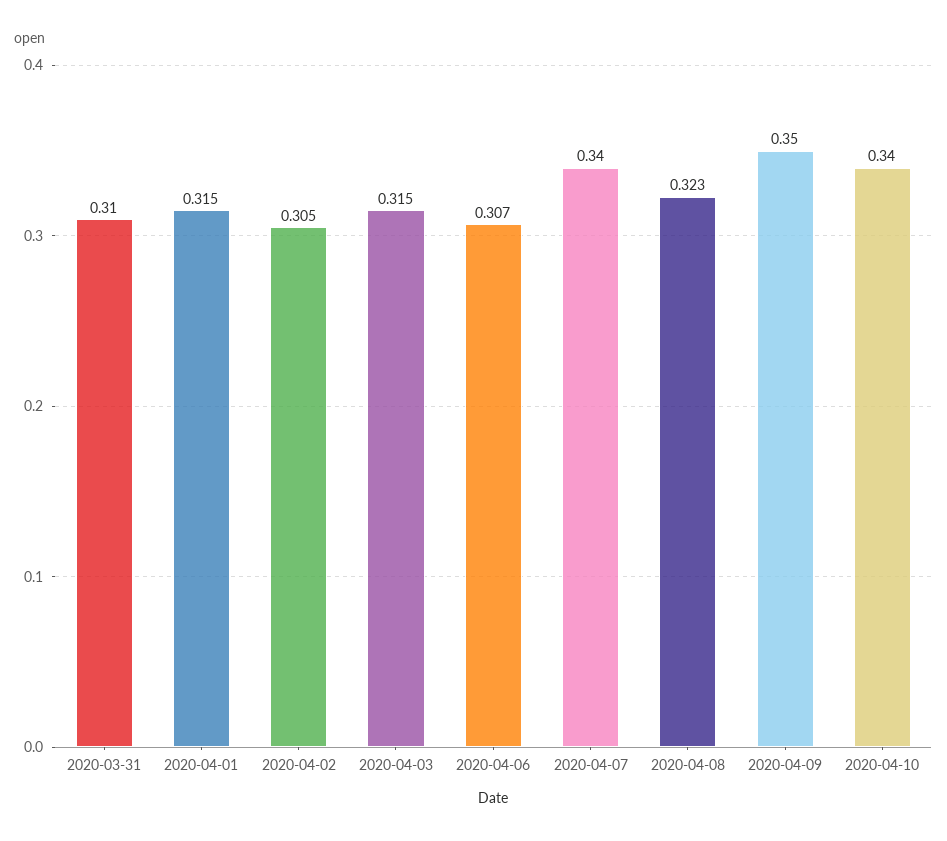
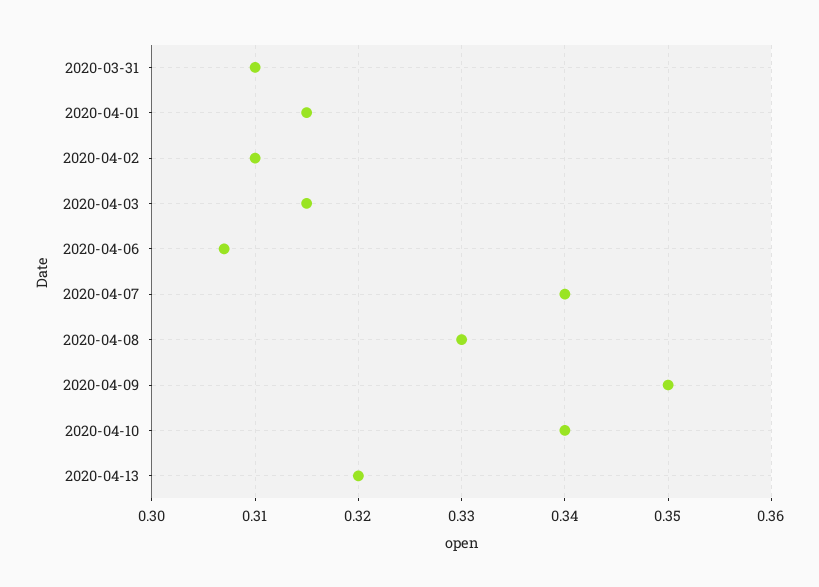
2020-04-02: 0.305 -> 0.31
2020-04-08: 0.323 -> 0.33
2020-04-13: none -> 0.32

